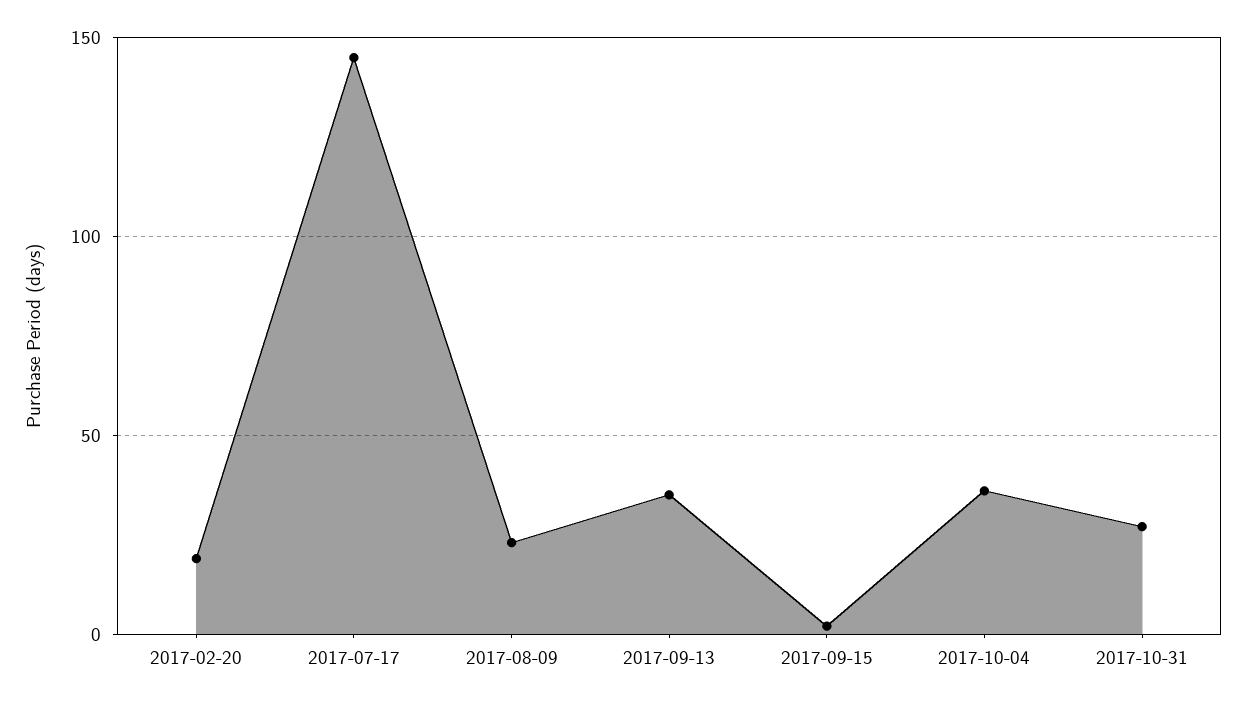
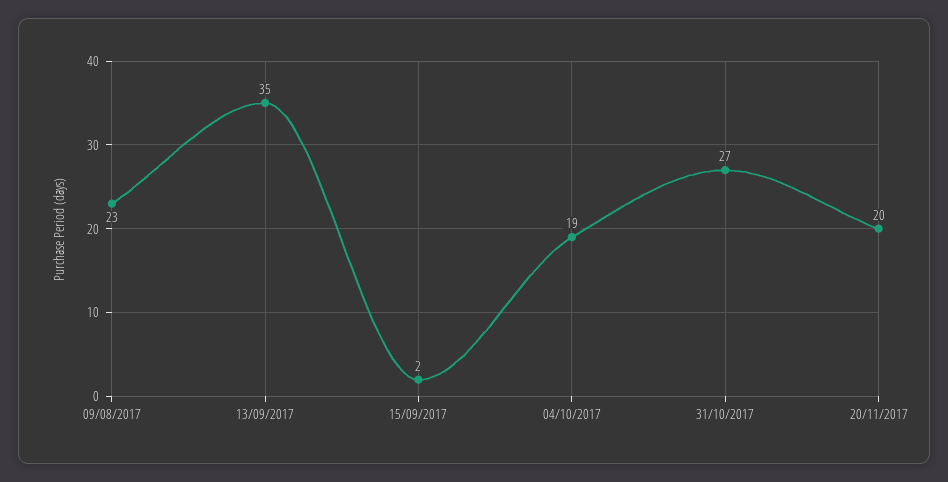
2017-02-20: 20 -> none
2017-07-17: 145 -> none
2017-10-04: 35 -> 19
20/11/2017: none -> 20

